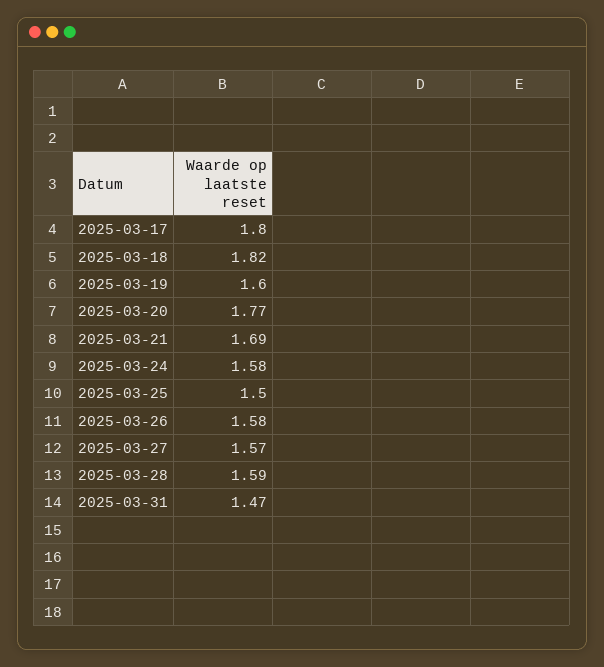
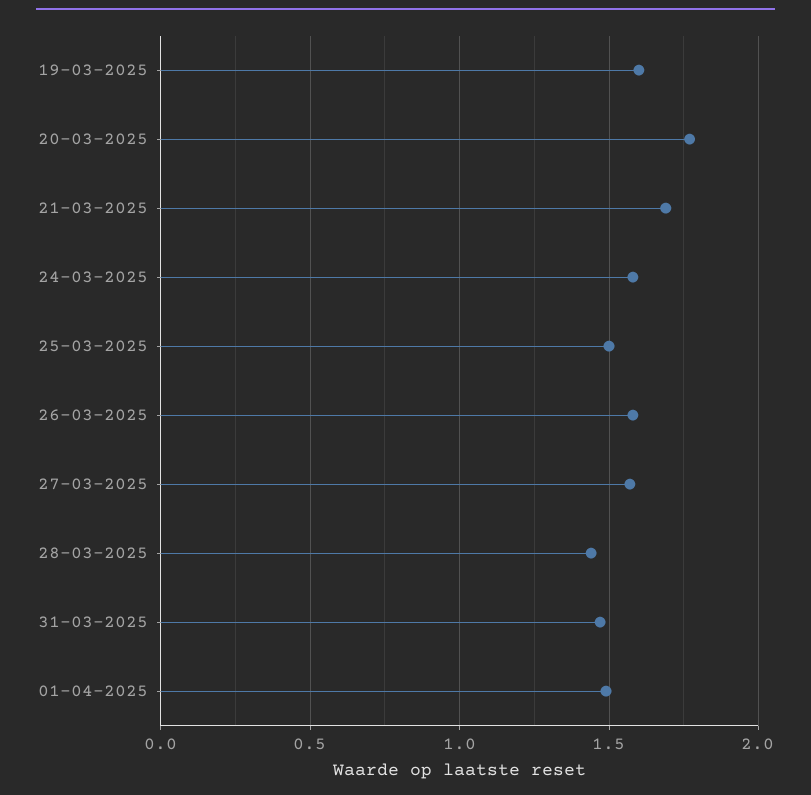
2025-03-17: 1.8 -> none
2025-03-18: 1.82 -> none
2025-03-28: 1.59 -> 1.45
01-04-2025: none -> 1.5

